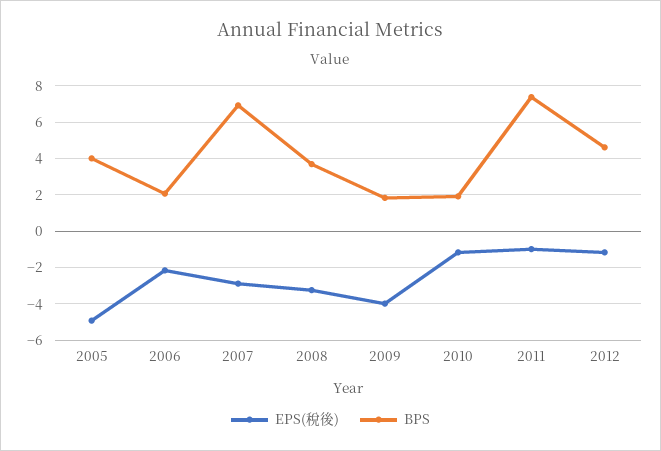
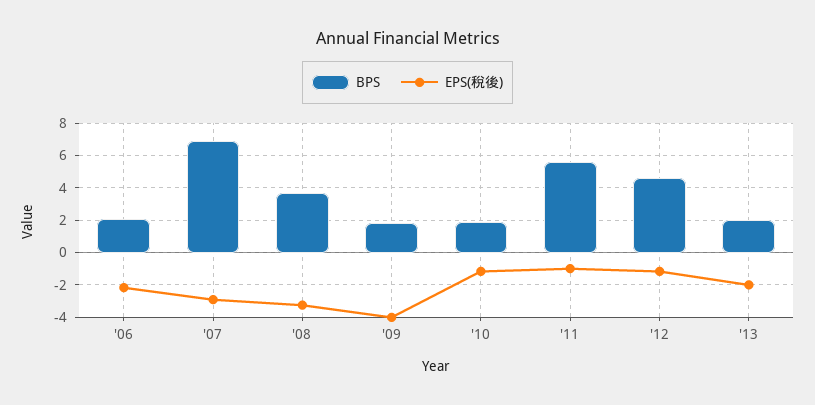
EPS(稅後), 2005: -5 -> none
BPS, 2005: 4 -> none
BPS, 2011: 7.5 -> 5.5
BPS, '13: none -> 2
EPS(稅後), '13: none -> -2

